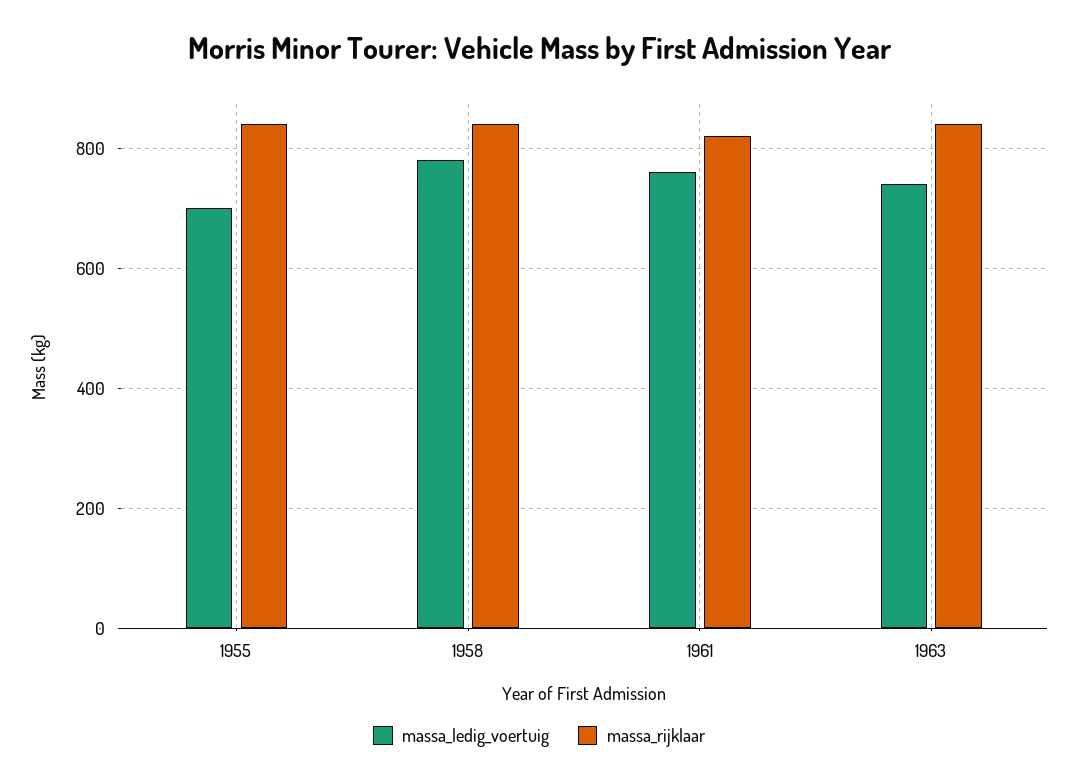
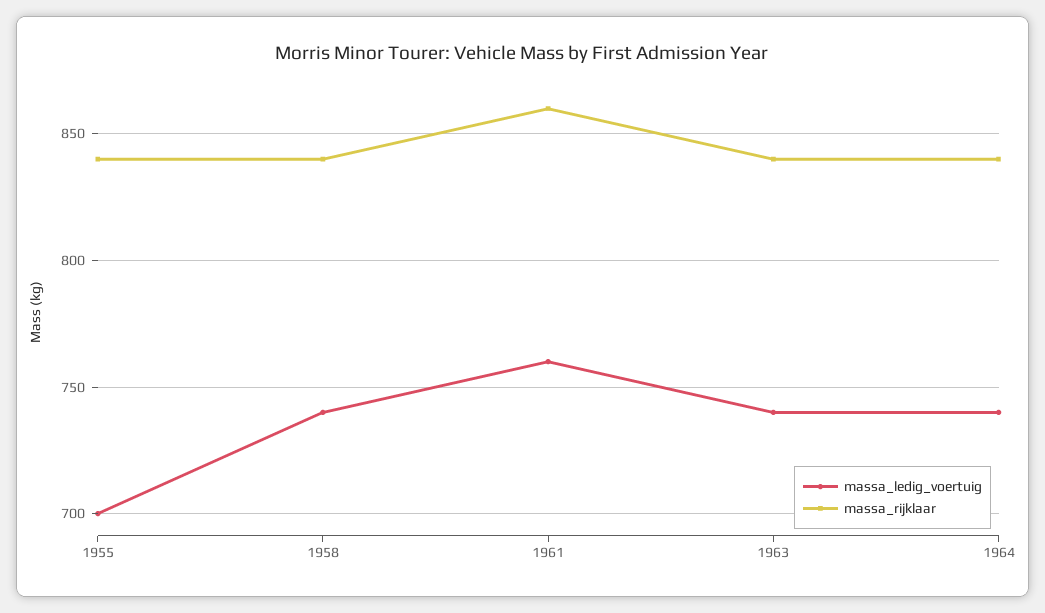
massa_ledig_voertuig, 1958: 780 -> 740
massa_rijklaar, 1961: 820 -> 860
massa_ledig_voertuig, 1964: none -> 740
massa_rijklaar, 1964: none -> 840

